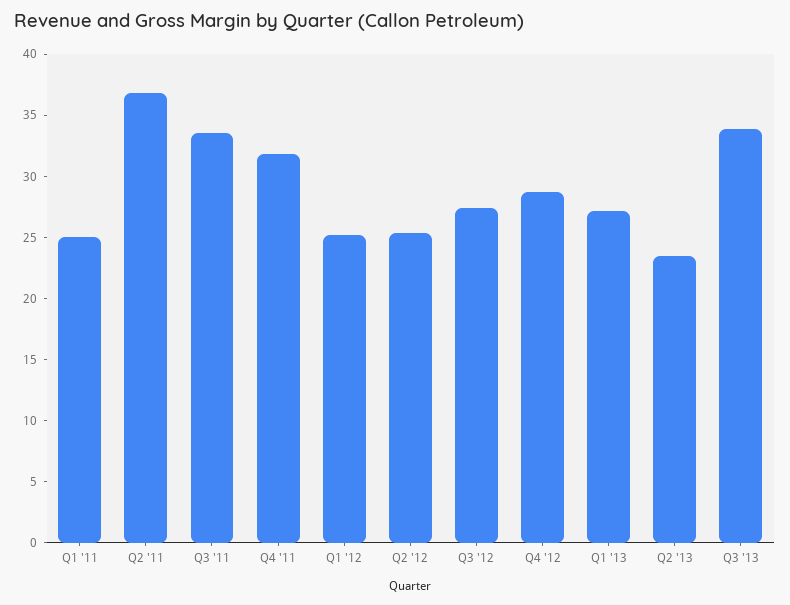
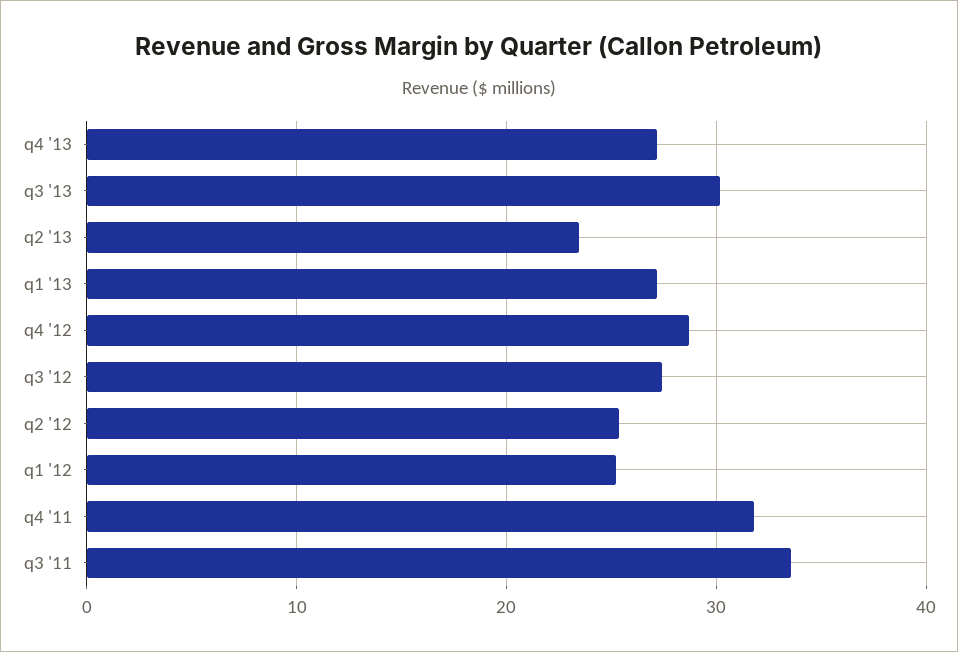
Q1 '11: 25 -> none
Q2 '11: 37 -> none
Q3 '13: 34 -> 30
q4 '13: none -> 27

